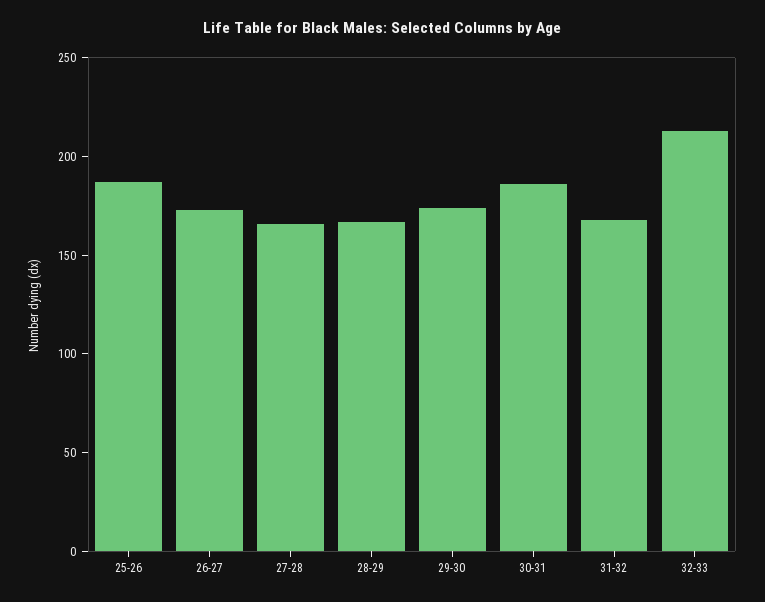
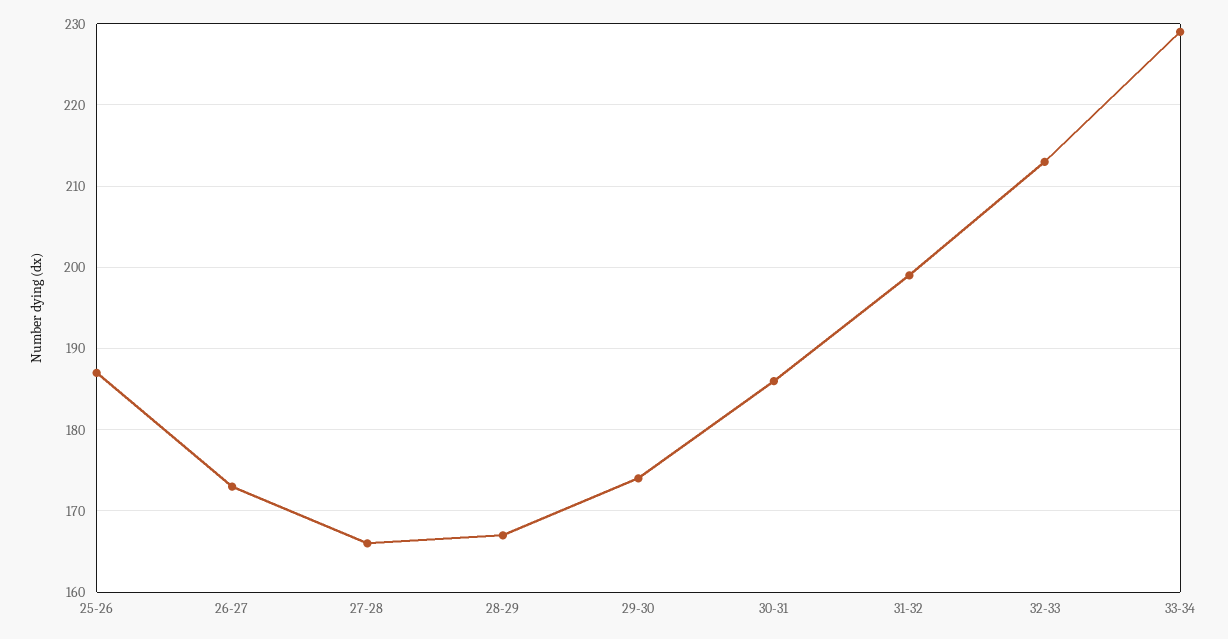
31-32: 170 -> 199
33-34: none -> 229

